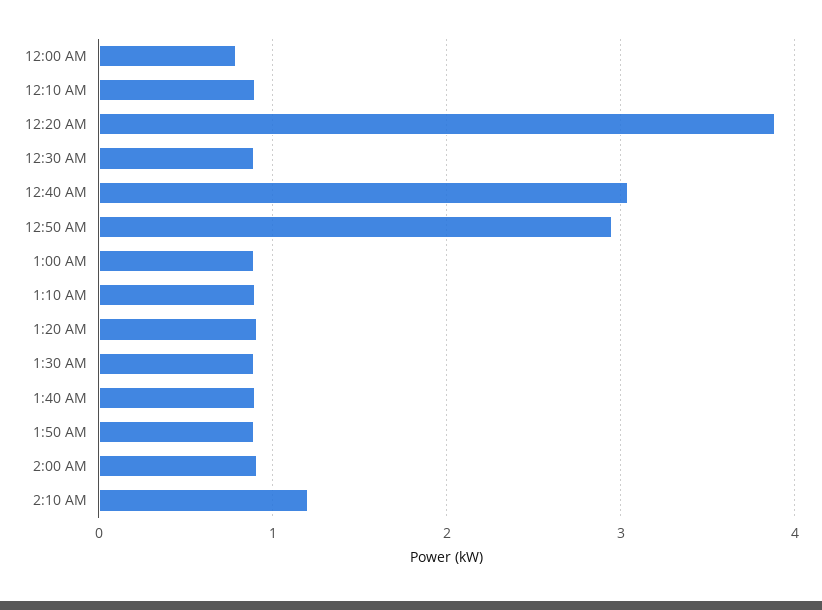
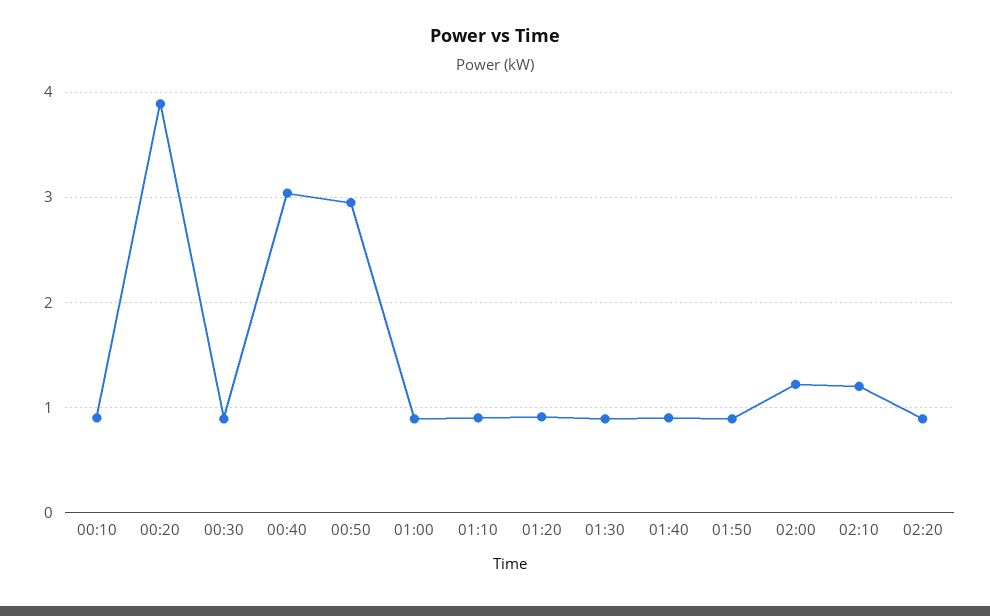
12:00 AM: 0.8 -> none
2:00 AM: 0.9 -> 1.2
02:20: none -> 0.9

